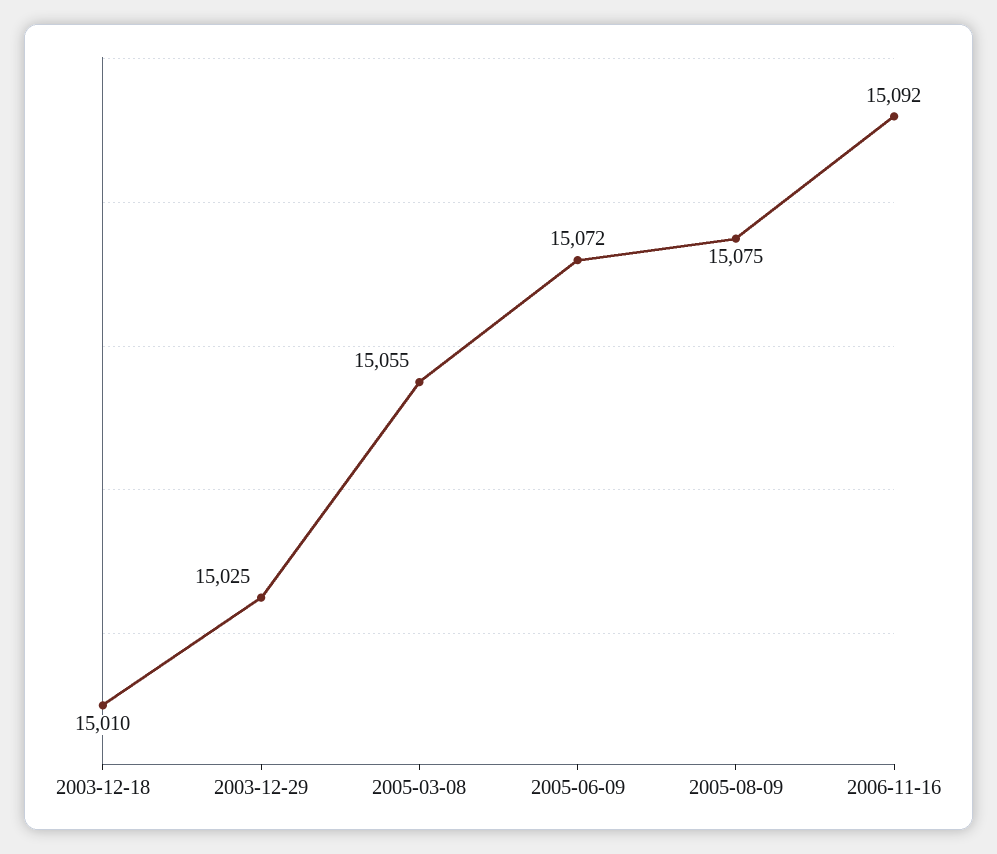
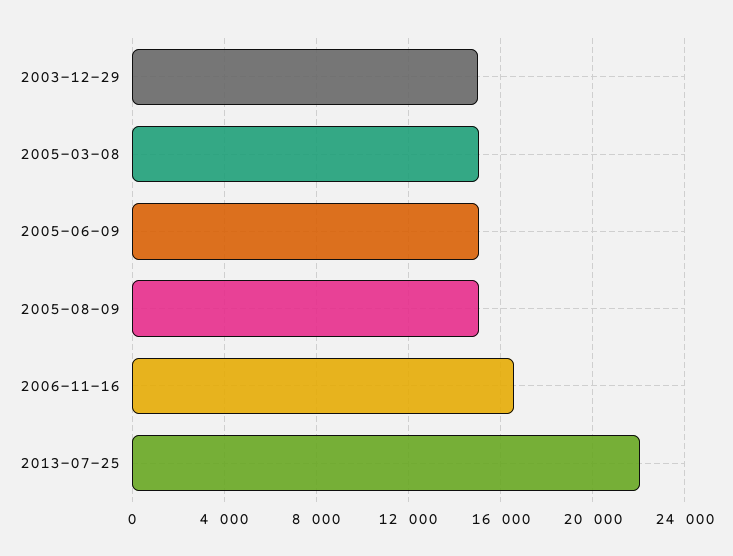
2003-12-18: 15010 -> none
2006-11-16: 15092 -> 16500
2013-07-25: none -> 22000

